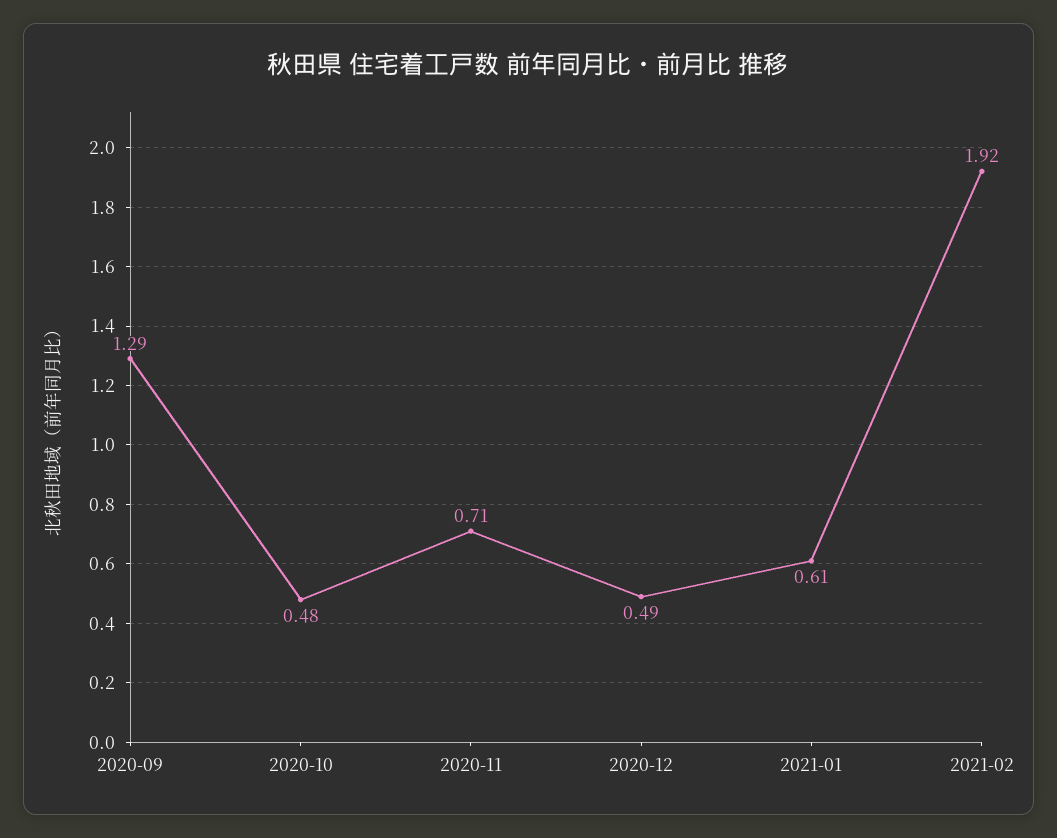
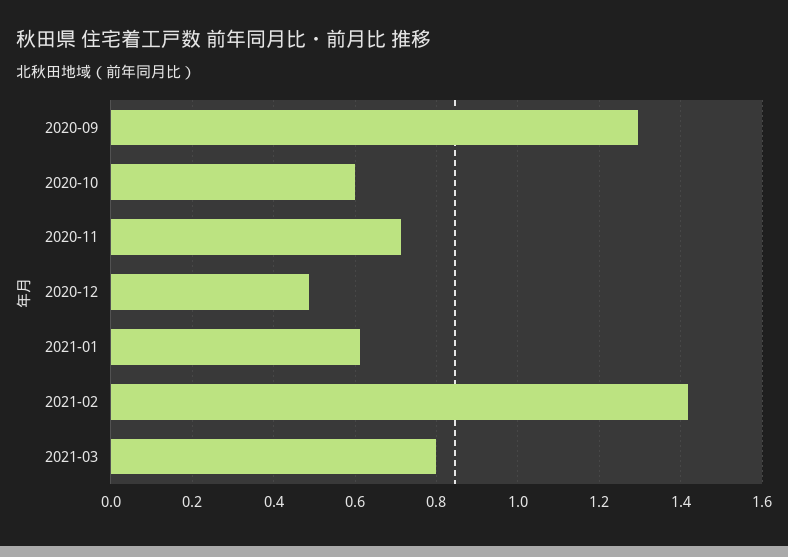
2020-10: 0.48 -> 0.6
2021-02: 1.92 -> 1.42
2021-03: none -> 0.8

